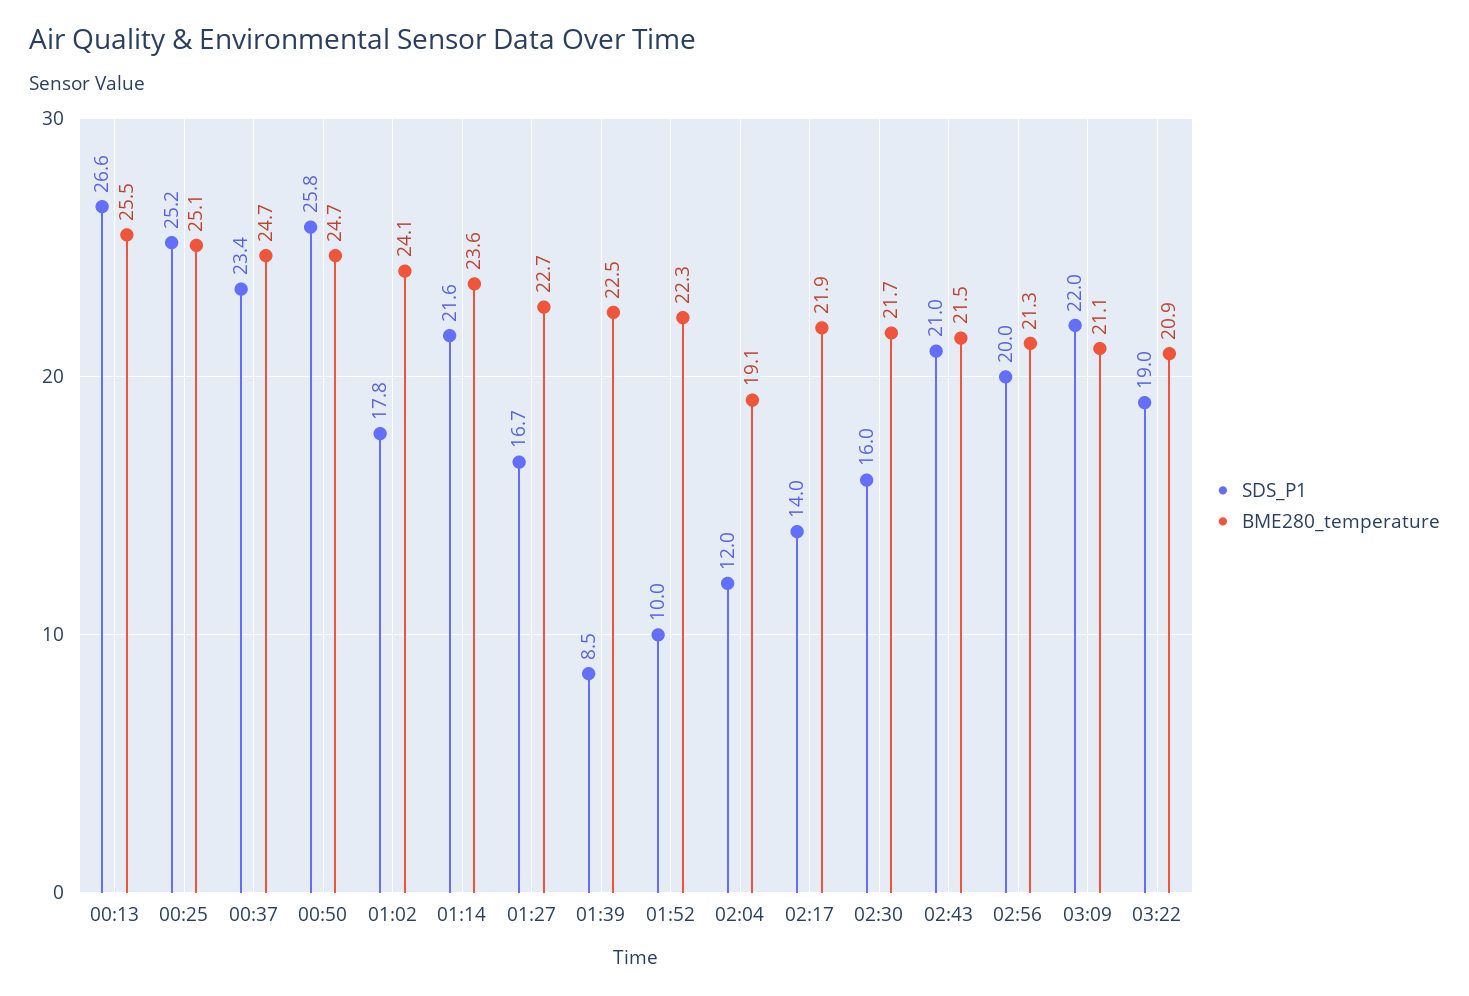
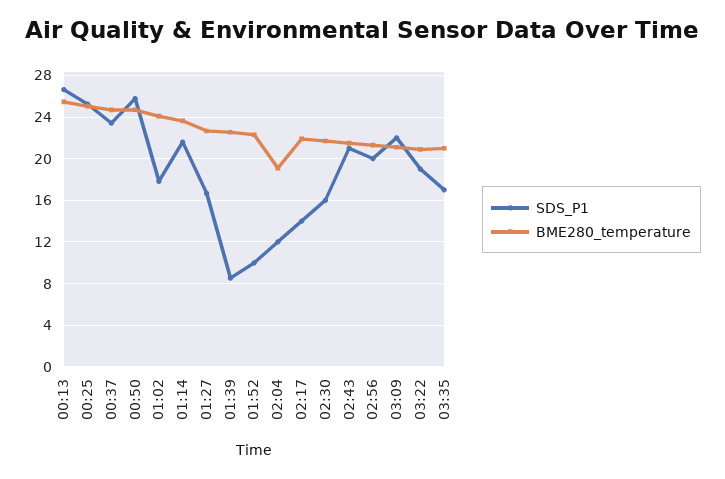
SDS_P1, 03:35: none -> 17
BME280_temperature, 03:35: none -> 21

